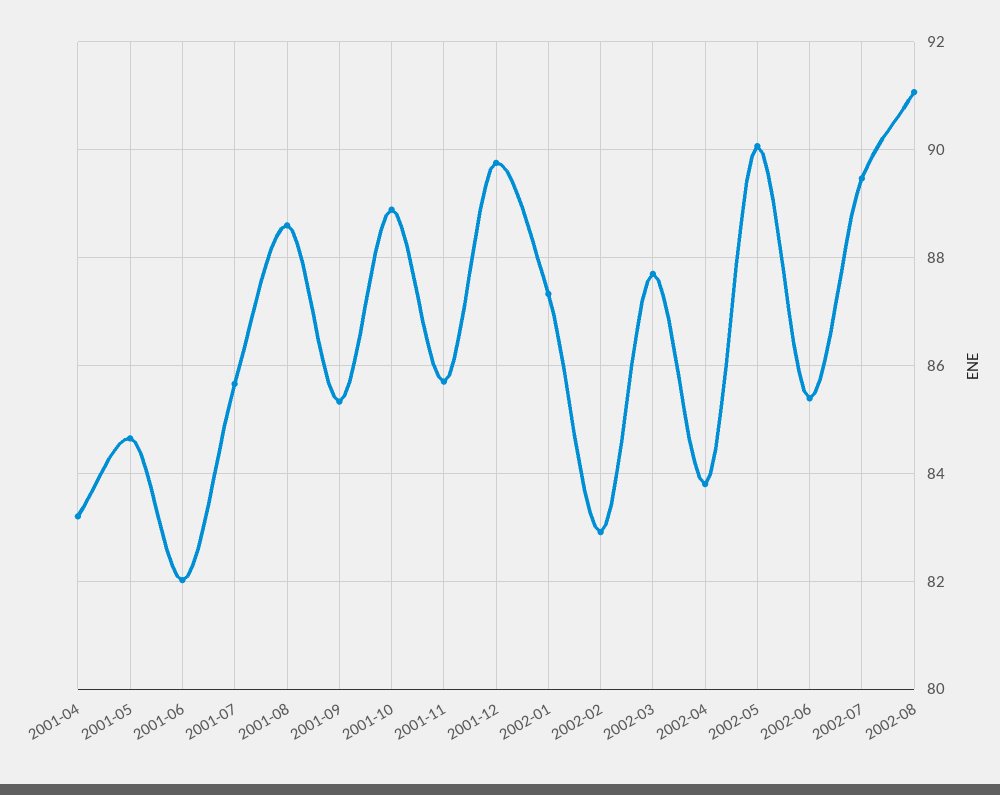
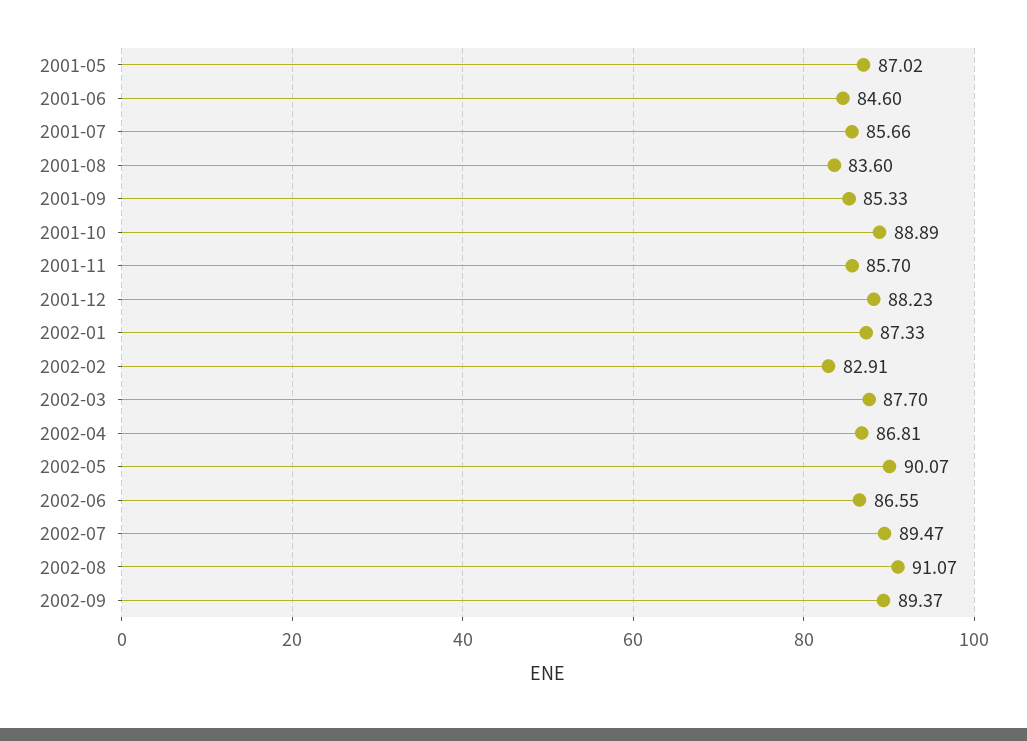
2001-04: 83.2 -> none
2001-05: 84.6 -> 87.02
2001-06: 82 -> 84.6
2001-08: 88.6 -> 83.6
2001-12: 89.8 -> 88.23
2002-04: 83.8 -> 86.81
2002-06: 85.4 -> 86.55
2002-09: none -> 89.37

